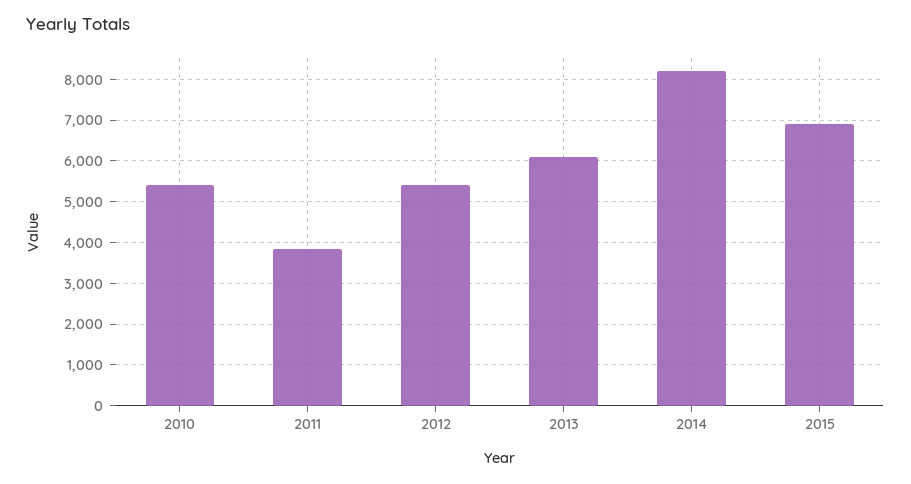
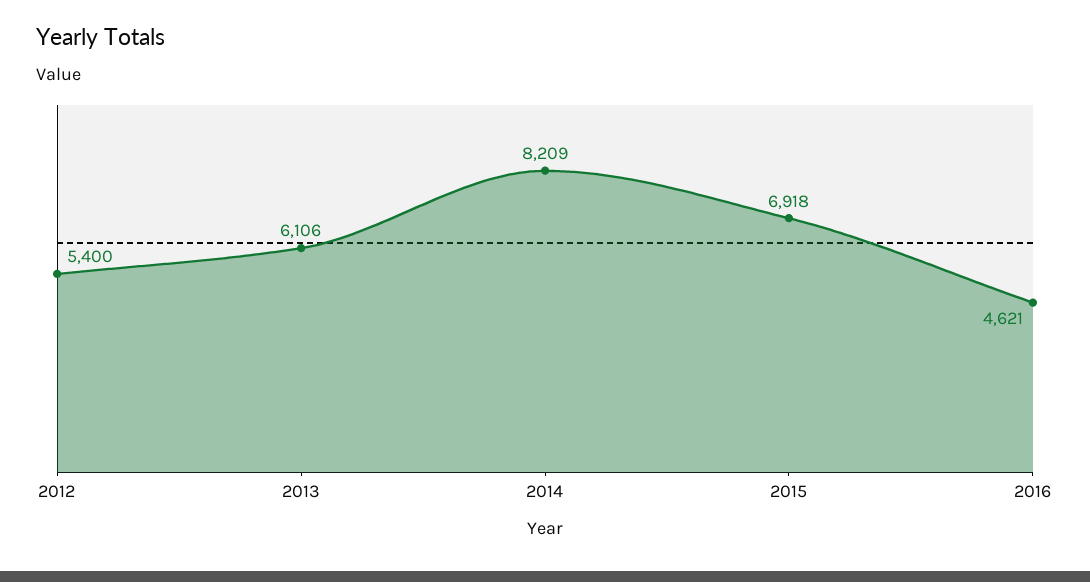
2010: 5400 -> none
2011: 3800 -> none
2016: none -> 4621

